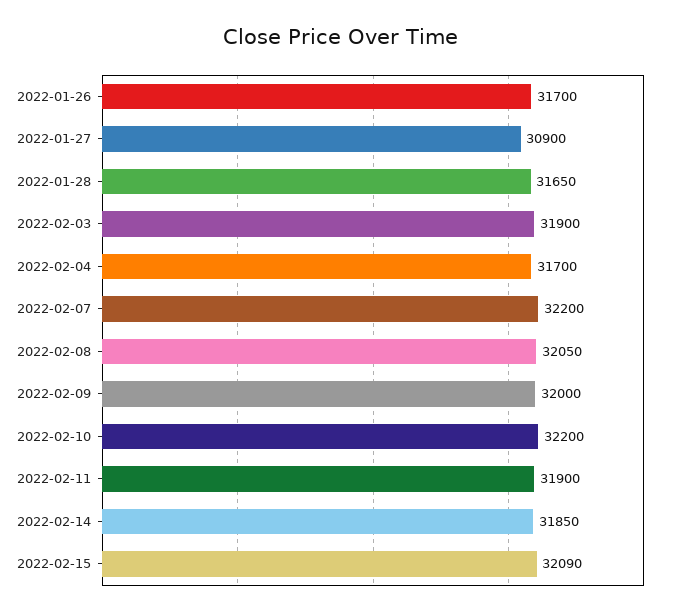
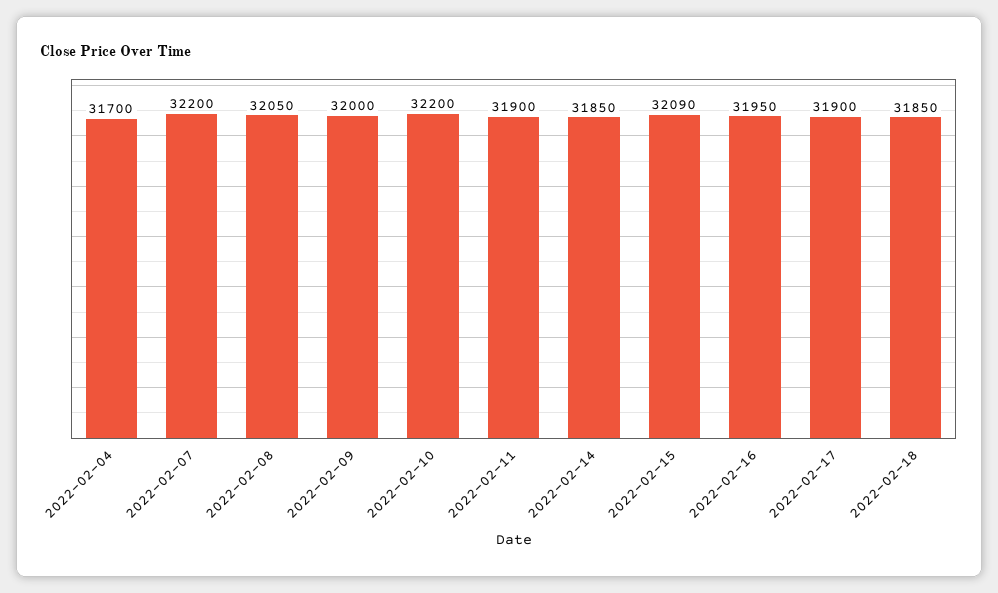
2022-01-26: 31700 -> none
2022-01-27: 30900 -> none
2022-01-28: 31650 -> none
2022-02-03: 31900 -> none
2022-02-16: none -> 31950
2022-02-17: none -> 31900
2022-02-18: none -> 31850

